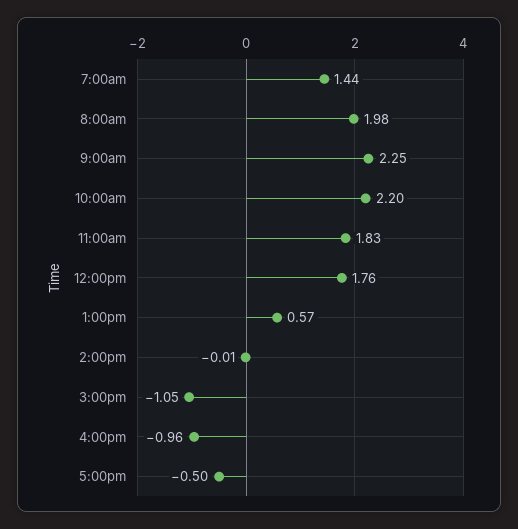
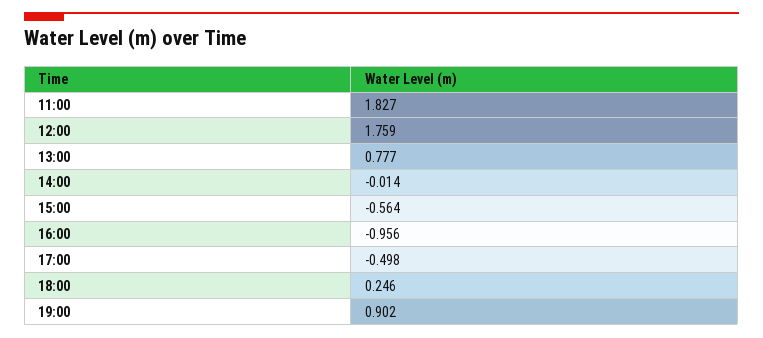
7:00am: 1.44 -> none
8:00am: 1.98 -> none
9:00am: 2.25 -> none
10:00am: 2.2 -> none
1:00pm: 0.57 -> 0.777
3:00pm: -1.05 -> -0.564
18:00: none -> 0.246
19:00: none -> 0.902

